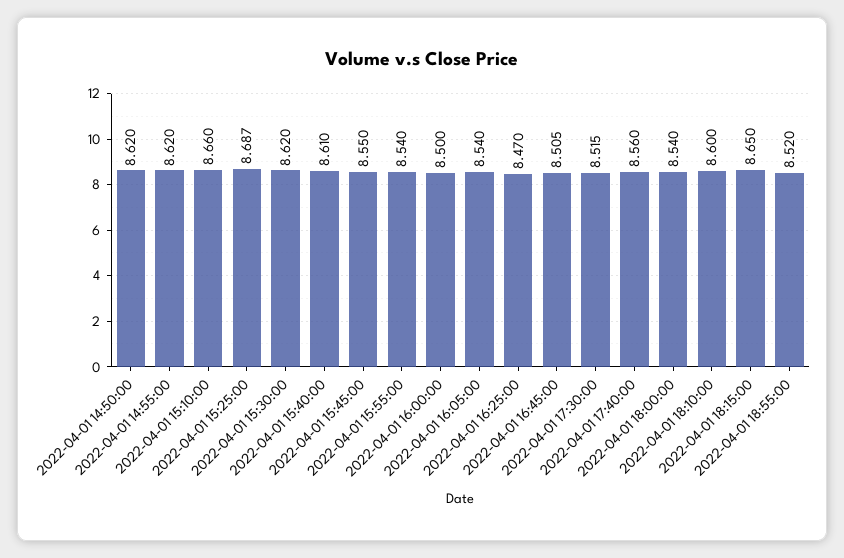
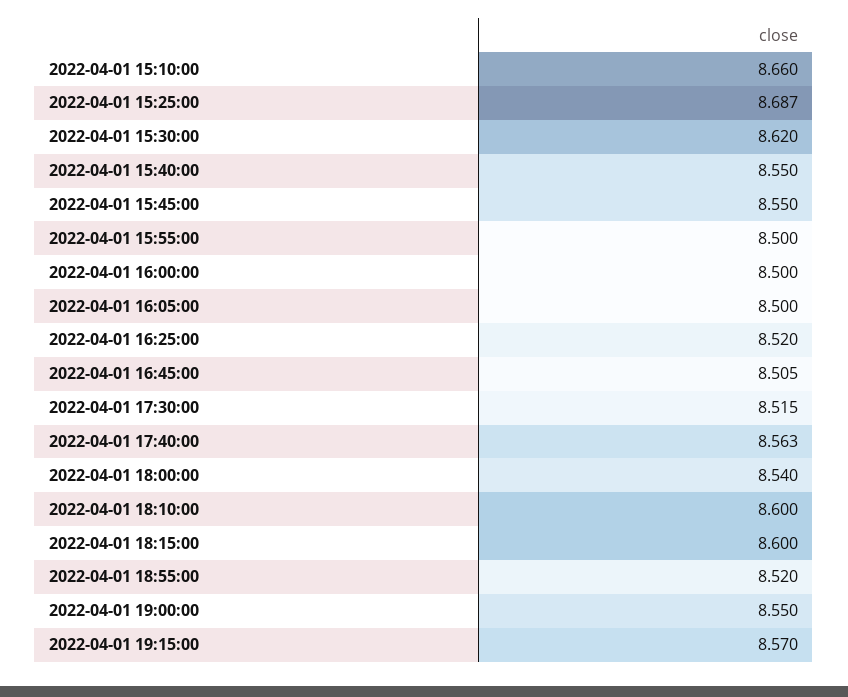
2022-04-01 14:50:00: 8.62 -> none
2022-04-01 14:55:00: 8.62 -> none
2022-04-01 15:40:00: 8.61 -> 8.55
2022-04-01 15:55:00: 8.54 -> 8.5
2022-04-01 16:05:00: 8.54 -> 8.5
2022-04-01 16:25:00: 8.47 -> 8.52
2022-04-01 17:40:00: 8.56 -> 8.563
2022-04-01 18:15:00: 8.65 -> 8.6
2022-04-01 19:00:00: none -> 8.55
2022-04-01 19:15:00: none -> 8.57

